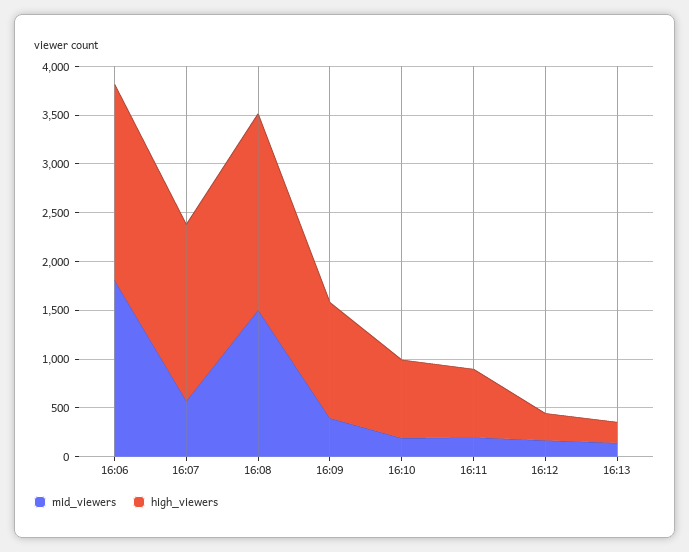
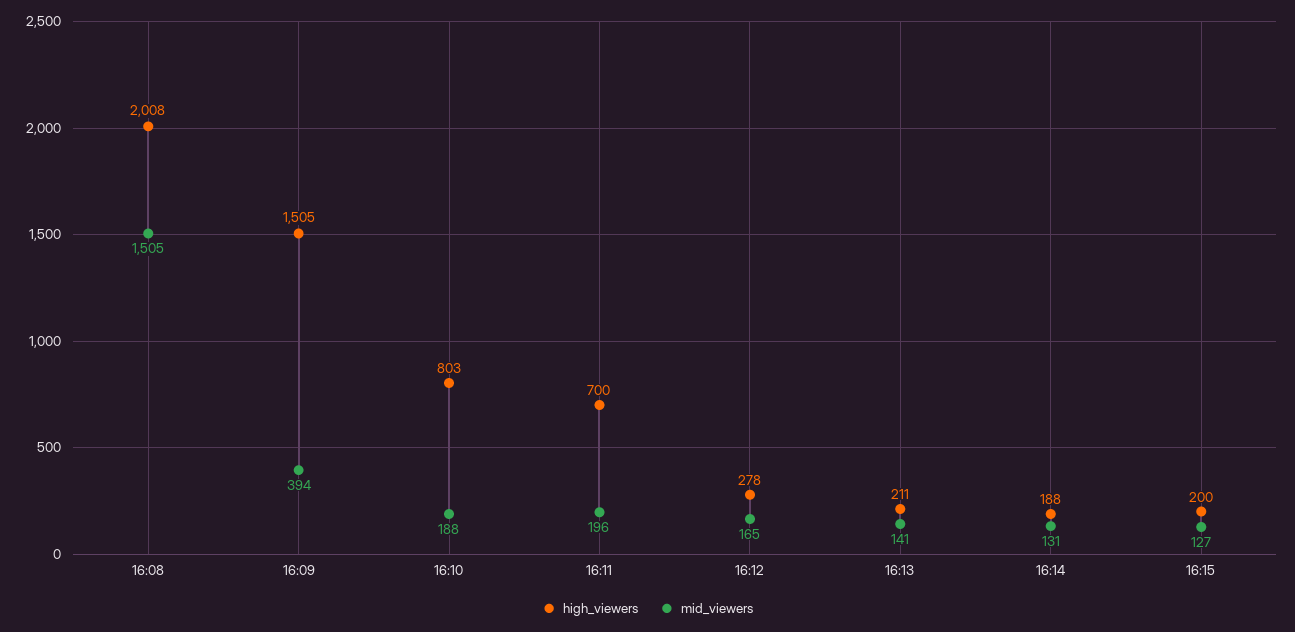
mid_viewers, 16:06: 1800 -> none
high_viewers, 16:06: 2000 -> none
mid_viewers, 16:07: 600 -> none
high_viewers, 16:07: 1800 -> none
high_viewers, 16:09: 1200 -> 1505
high_viewers, 16:14: none -> 188
mid_viewers, 16:14: none -> 131
high_viewers, 16:15: none -> 200
mid_viewers, 16:15: none -> 127

